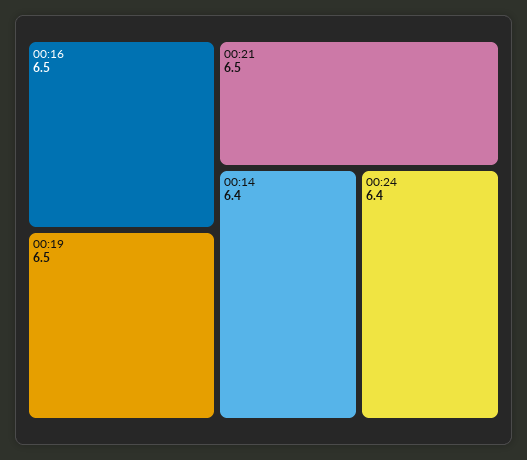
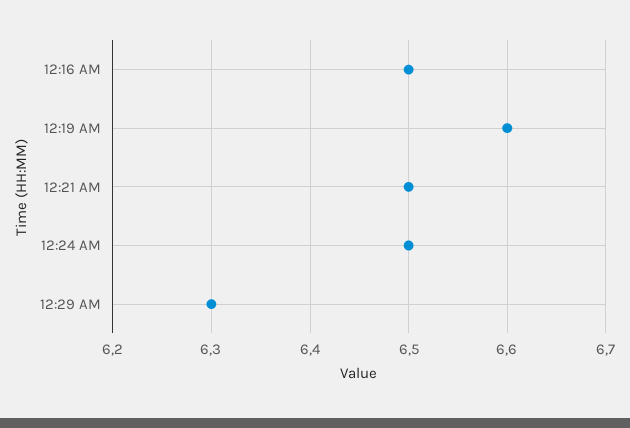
00:19: 6.5 -> 6.6
00:14: 6.4 -> none
00:24: 6.4 -> 6.5
12:29 AM: none -> 6.3

